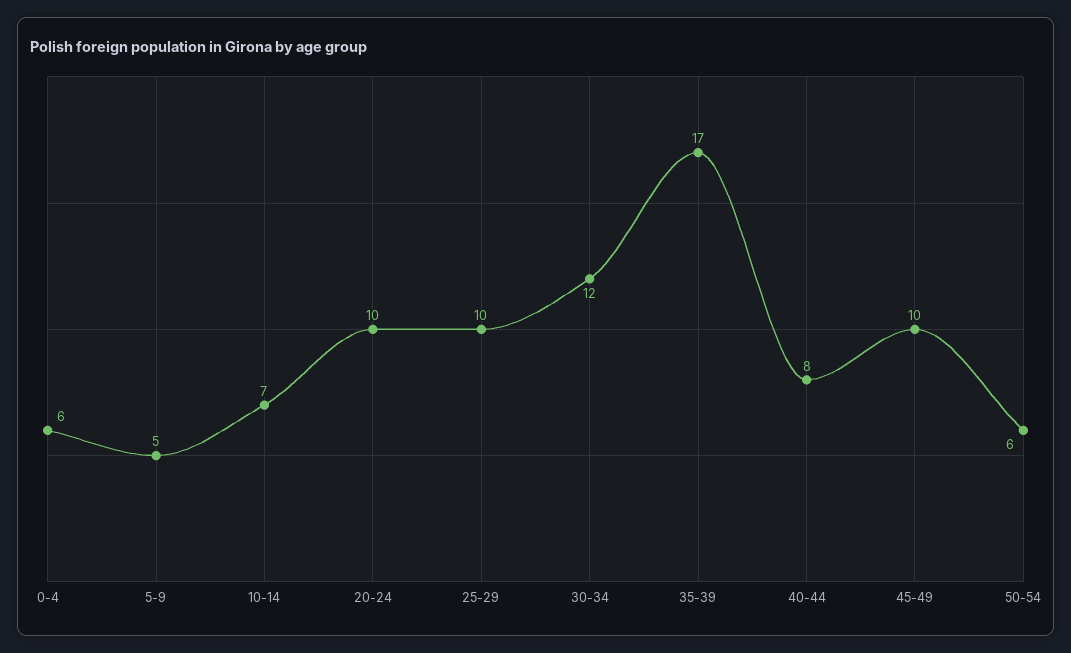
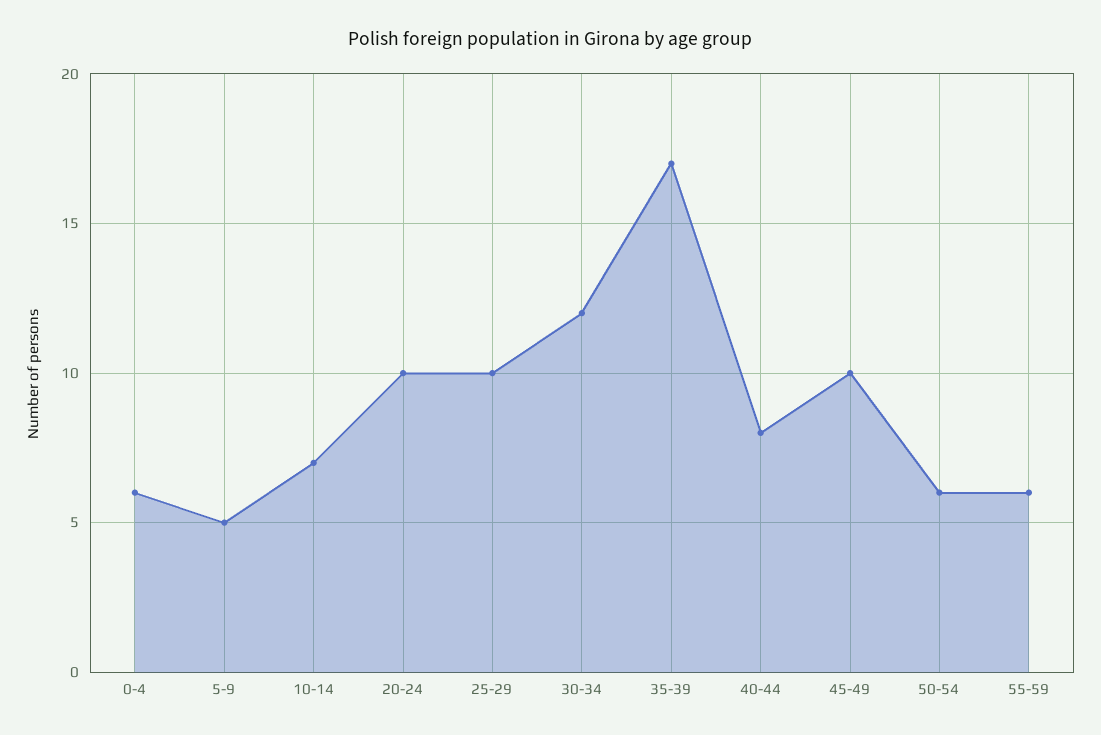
55-59: none -> 6

